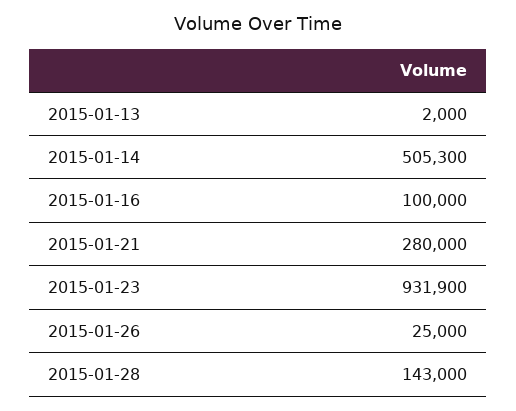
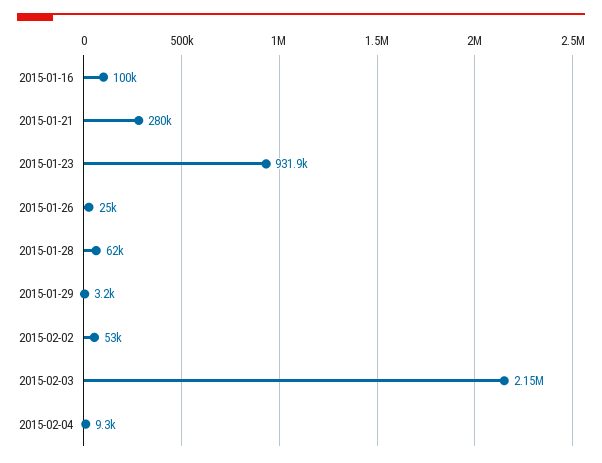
2015-01-13: 2000 -> none
2015-01-14: 505300 -> none
2015-01-28: 143000 -> 62000
2015-01-29: none -> 3200
2015-02-02: none -> 53000
2015-02-03: none -> 2150000
2015-02-04: none -> 9300

